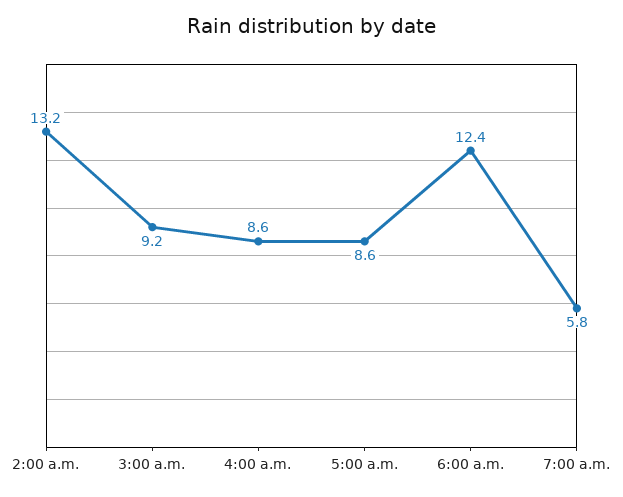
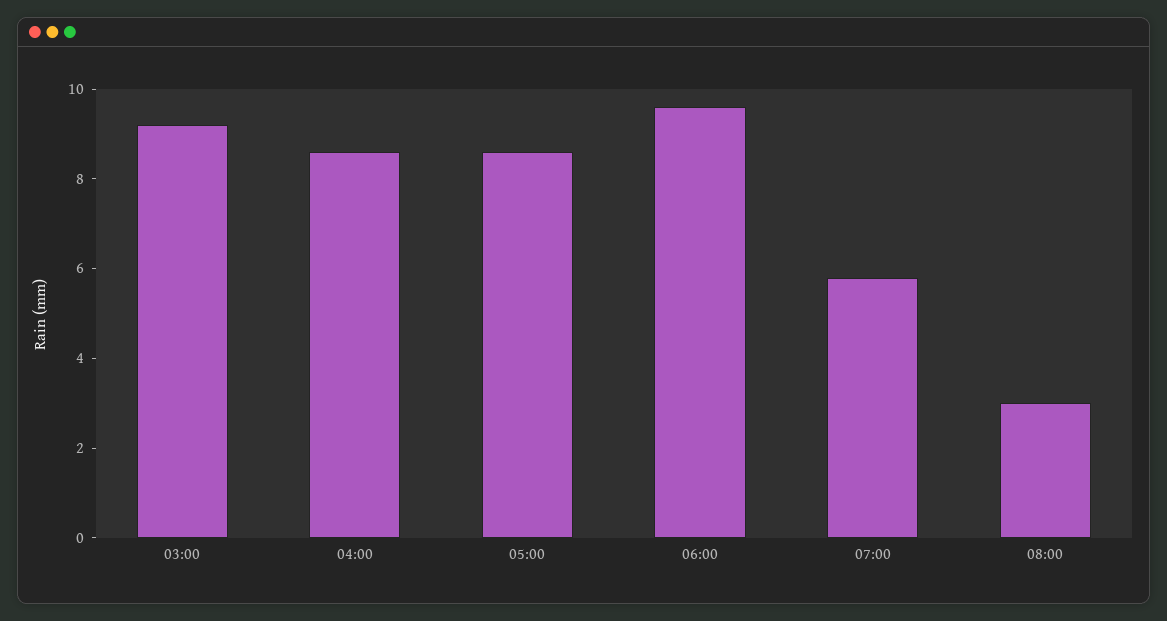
2:00 a.m.: 13.2 -> none
6:00 a.m.: 12.4 -> 9.5
08:00: none -> 3

